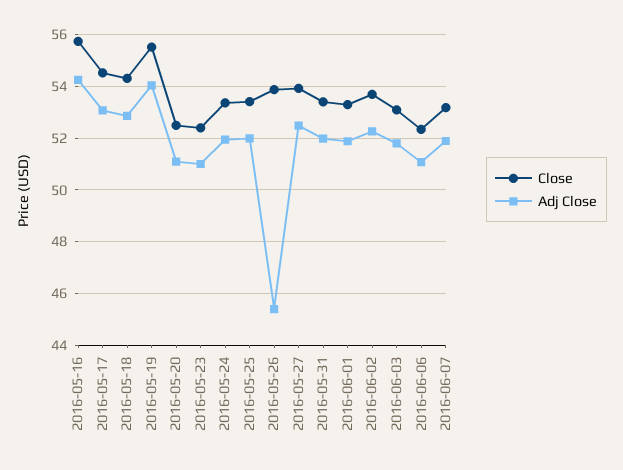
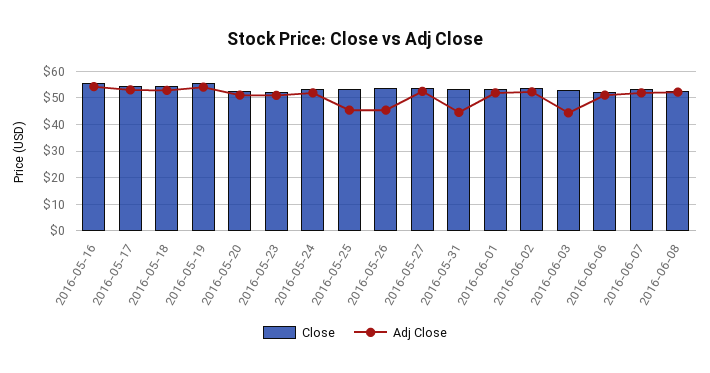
Adj Close, 2016-05-25: 52 -> 45
Adj Close, 2016-05-31: 52 -> 45
Adj Close, 2016-06-03: 51.75 -> 45
Close, 2016-06-08: none -> 52.5
Adj Close, 2016-06-08: none -> 52.5

